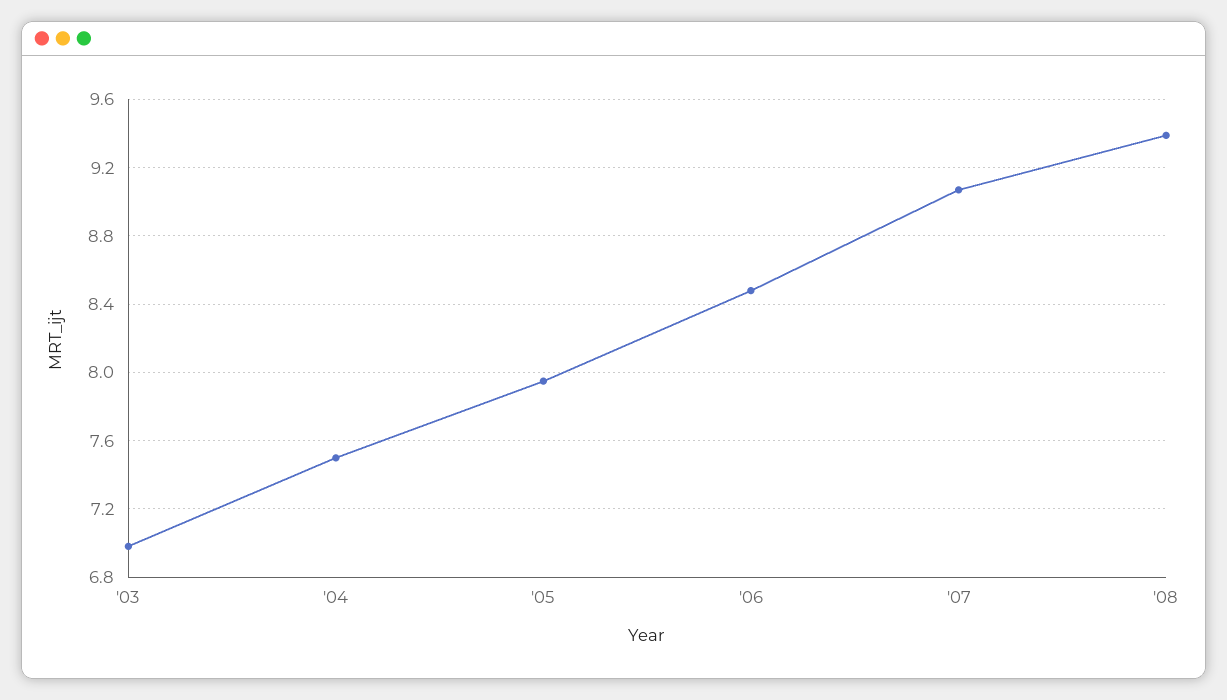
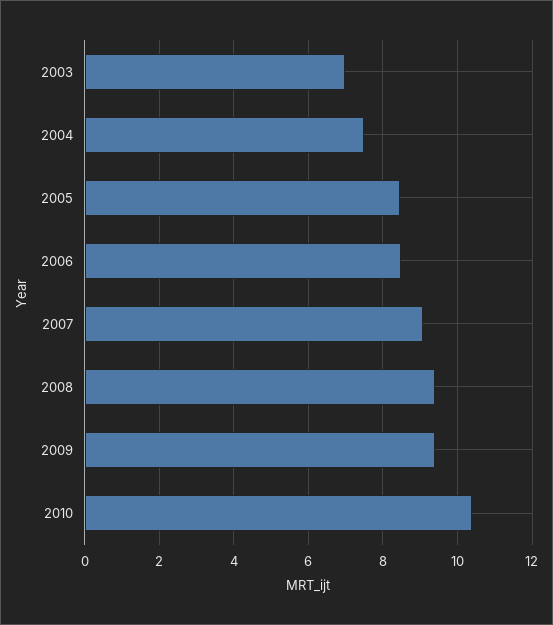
'05: 7.95 -> 8.4
2009: none -> 9.4
2010: none -> 10.4

